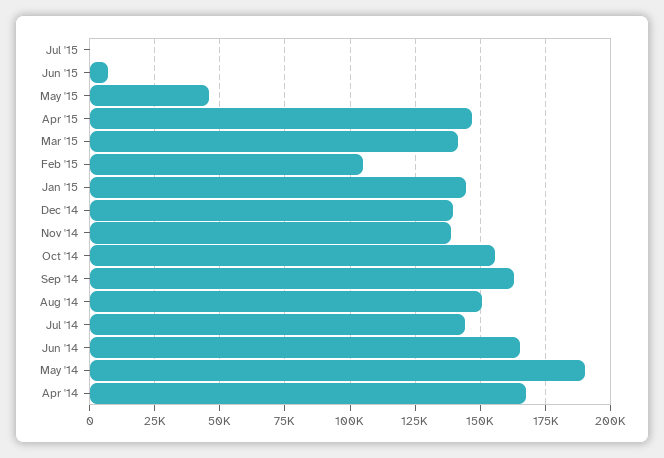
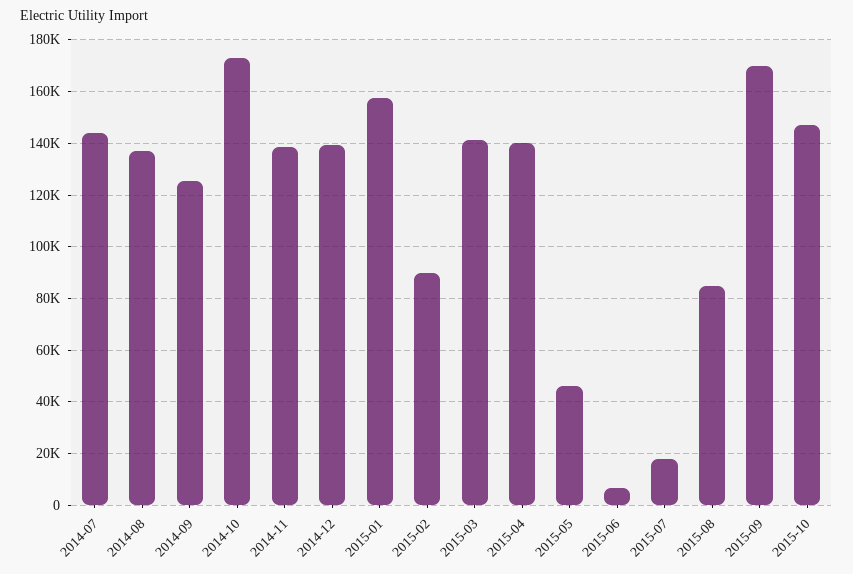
Jul '15: 0 -> 17500
Apr '15: 147500 -> 140000
Feb '15: 105000 -> 90000
Jan '15: 145000 -> 157500
Oct '14: 155000 -> 172500
Sep '14: 162500 -> 125000
Aug '14: 150000 -> 137500
Jun '14: 165000 -> none
May '14: 190000 -> none
Apr '14: 167500 -> none
2015-08: none -> 85000
2015-09: none -> 170000
2015-10: none -> 147500

